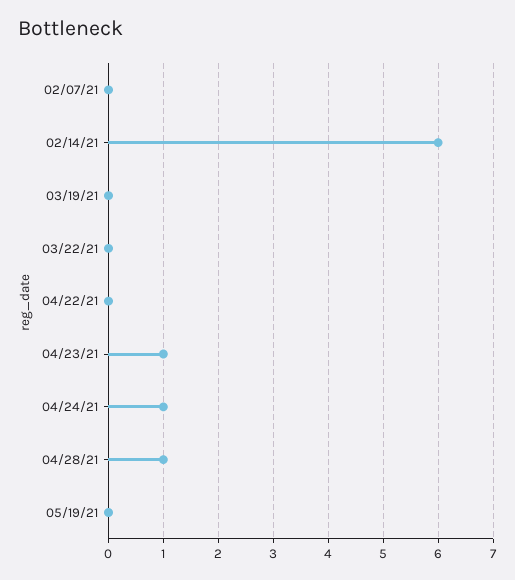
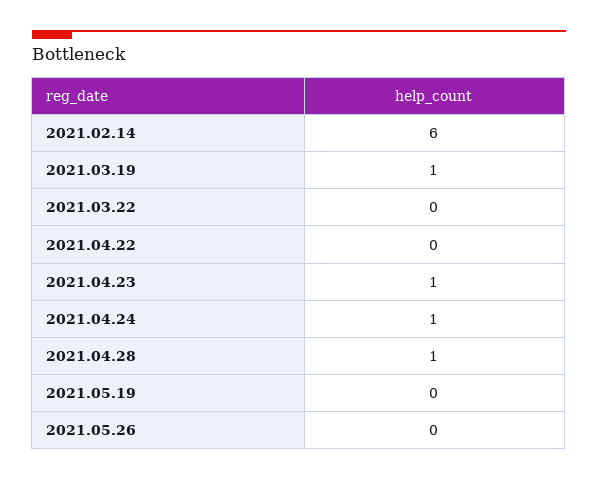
02/07/21: 0 -> none
03/19/21: 0 -> 1
2021.05.26: none -> 0

